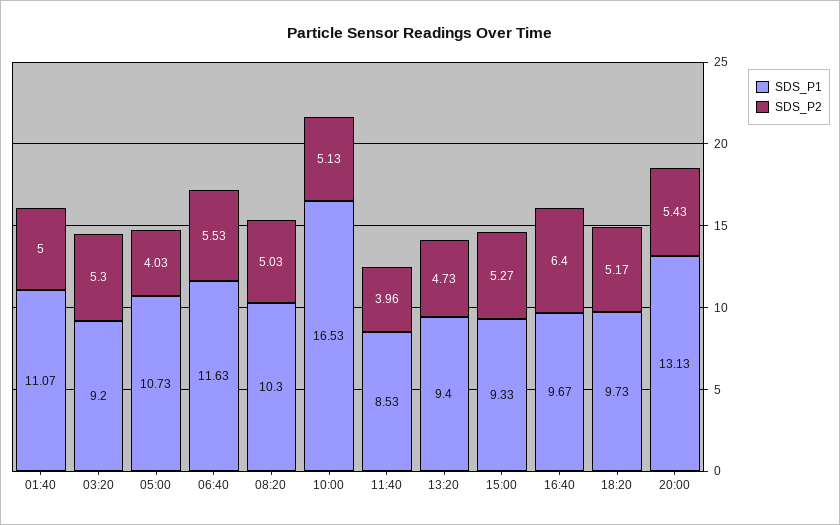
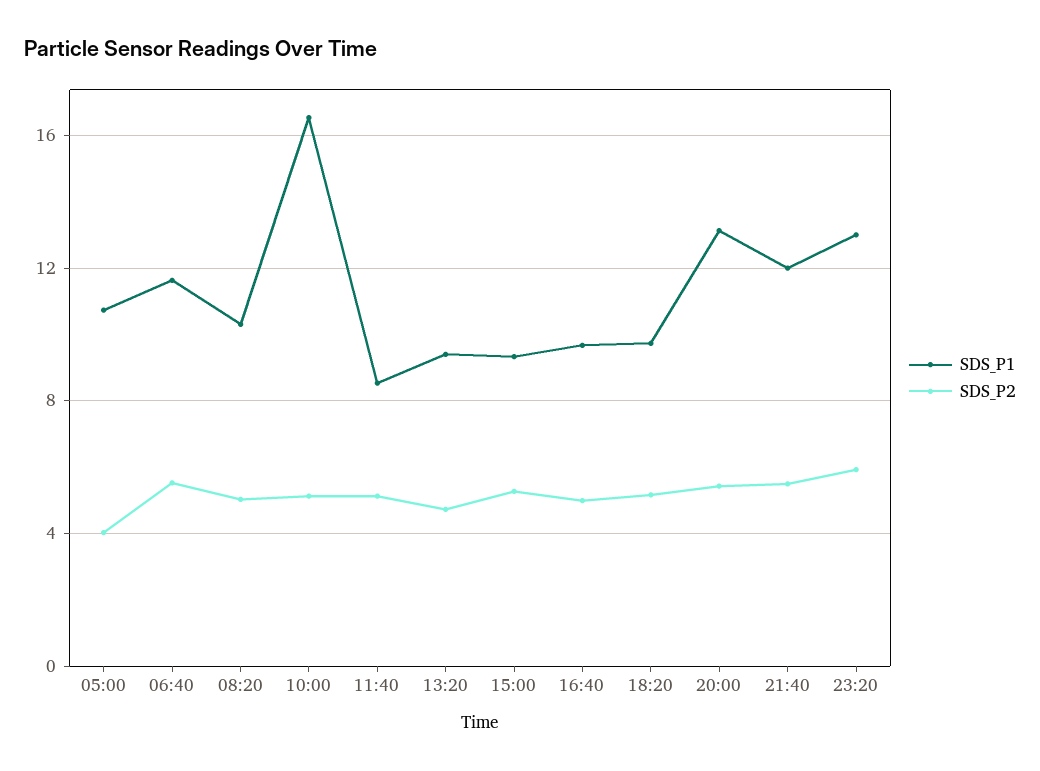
SDS_P1, 01:40: 11.07 -> none
SDS_P2, 01:40: 5 -> none
SDS_P1, 03:20: 9.2 -> none
SDS_P2, 03:20: 5.3 -> none
SDS_P2, 11:40: 3.96 -> 5
SDS_P2, 16:40: 6.4 -> 5
SDS_P1, 21:40: none -> 12
SDS_P2, 21:40: none -> 5.5
SDS_P1, 23:20: none -> 13
SDS_P2, 23:20: none -> 6

